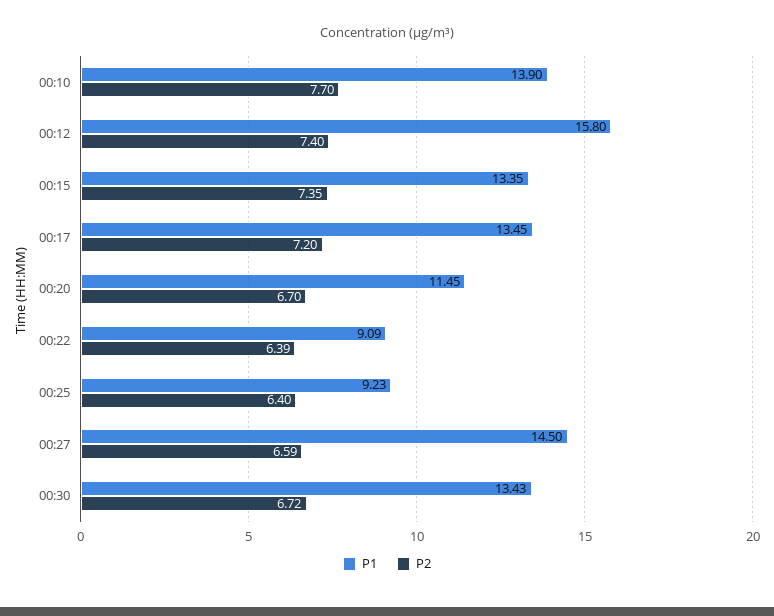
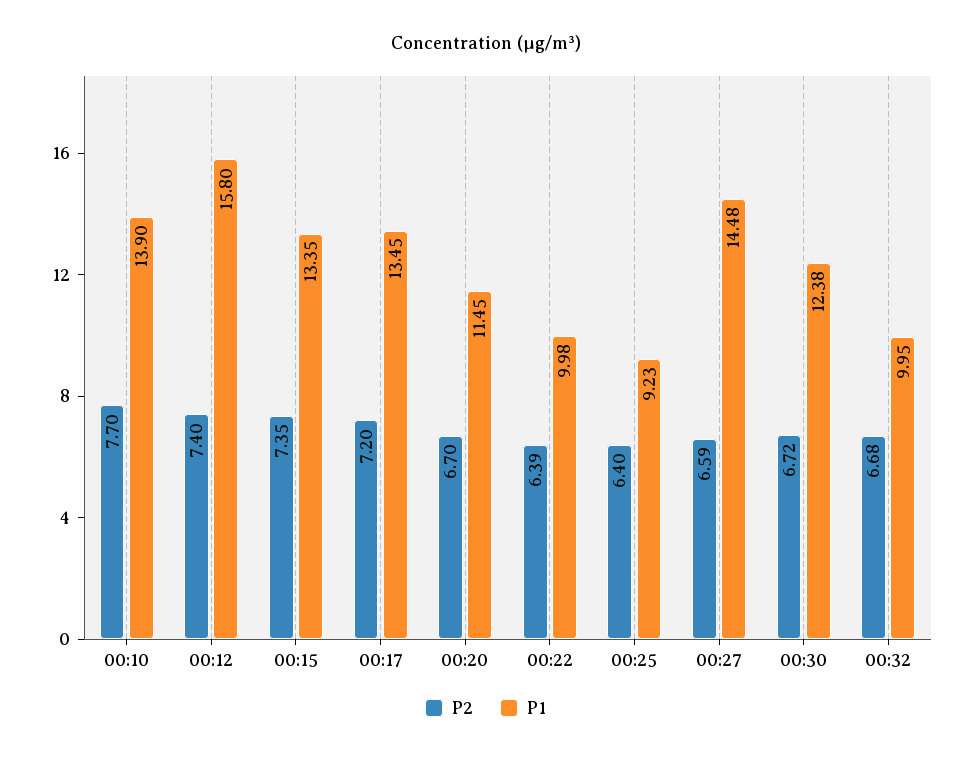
P1, 00:22: 9.09 -> 9.98
P1, 00:27: 14.5 -> 14.48
P1, 00:30: 13.43 -> 12.38
P2, 00:32: none -> 6.68
P1, 00:32: none -> 9.95

